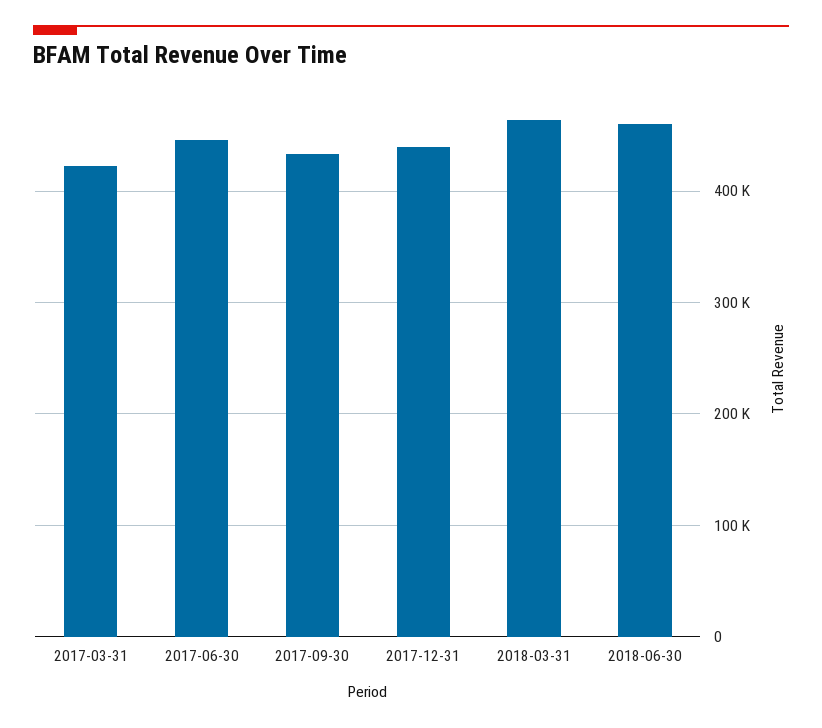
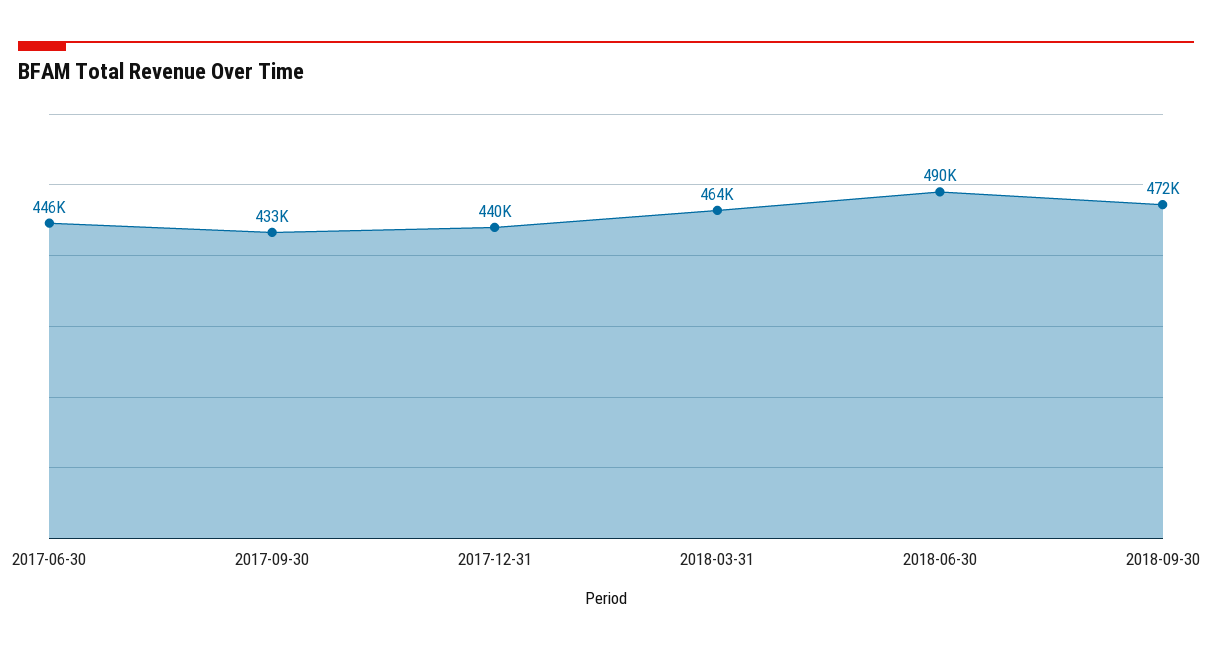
2017-03-31: 420000 -> none
2018-06-30: 460000 -> 490000
2018-09-30: none -> 472000

